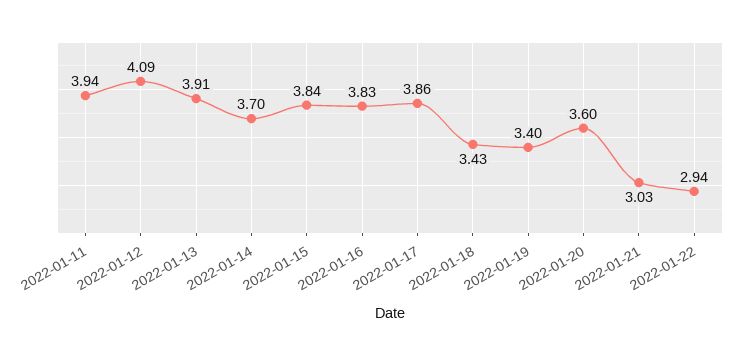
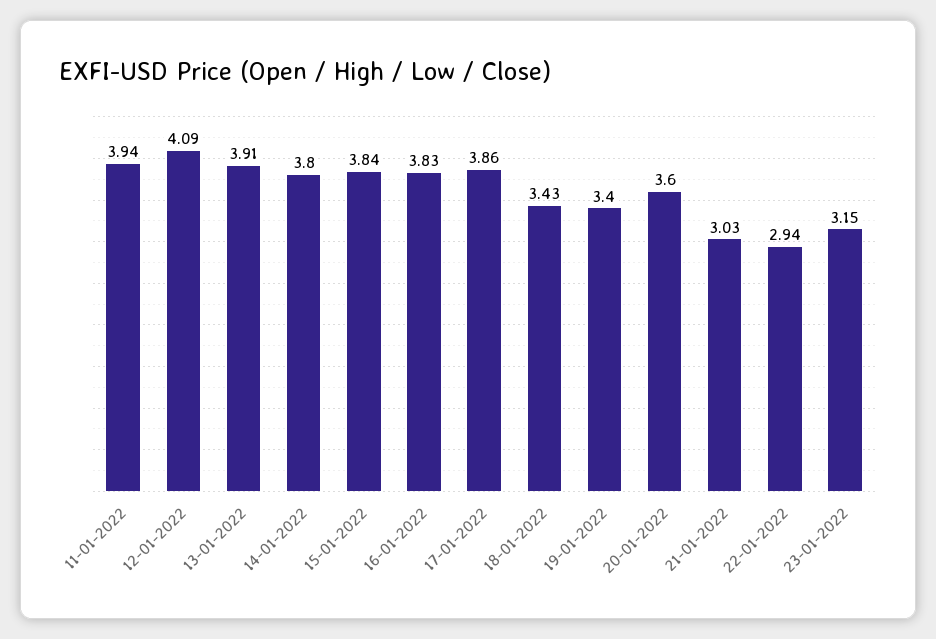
2022-01-14: 3.7 -> 3.8
23-01-2022: none -> 3.15

